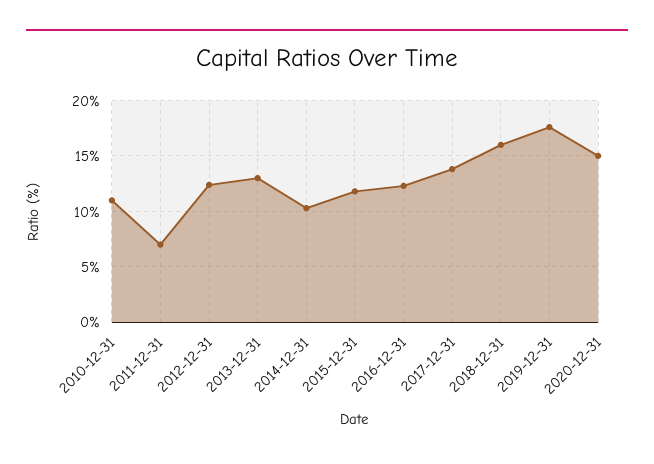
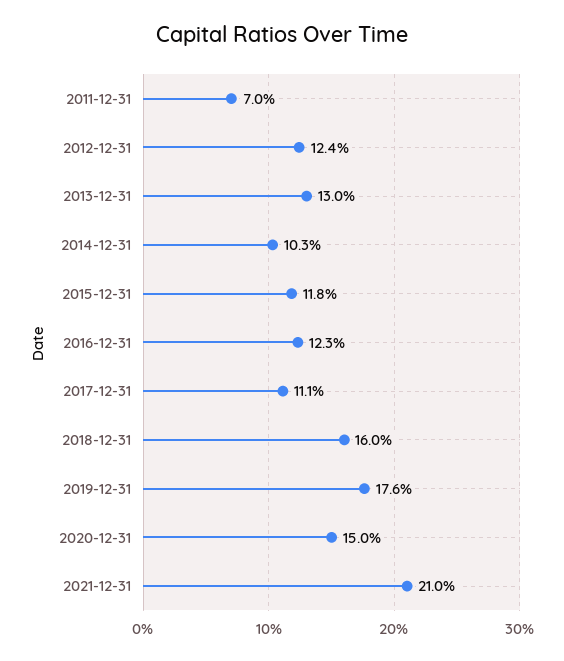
2010-12-31: 11 -> none
2017-12-31: 14 -> 11.1
2021-12-31: none -> 21

